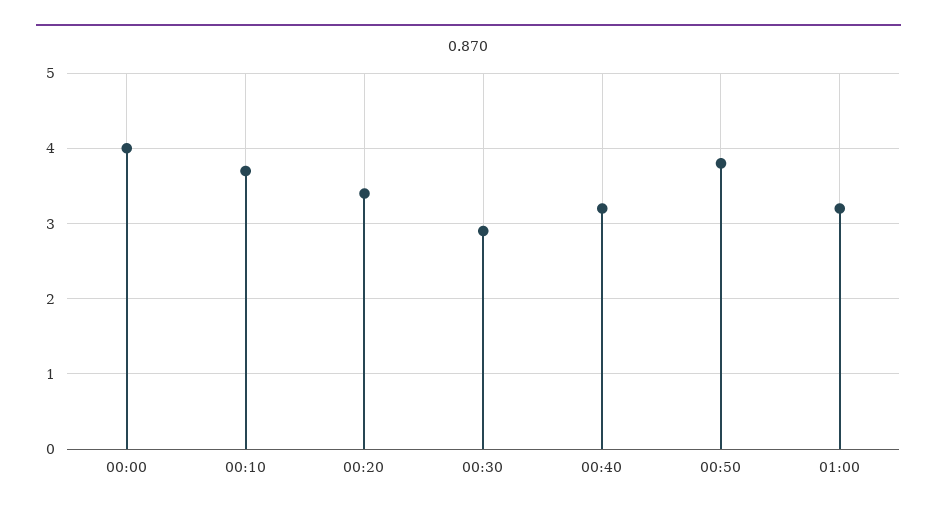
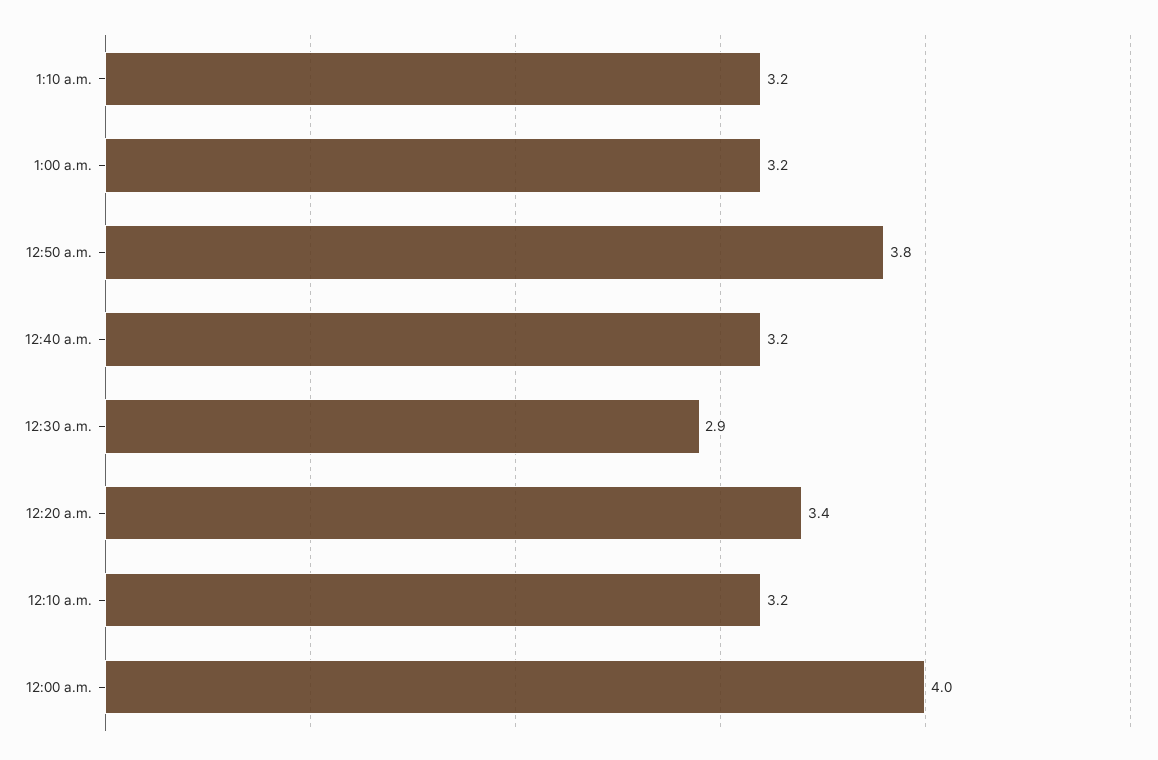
00:10: 3.7 -> 3.2
1:10 a.m.: none -> 3.2

